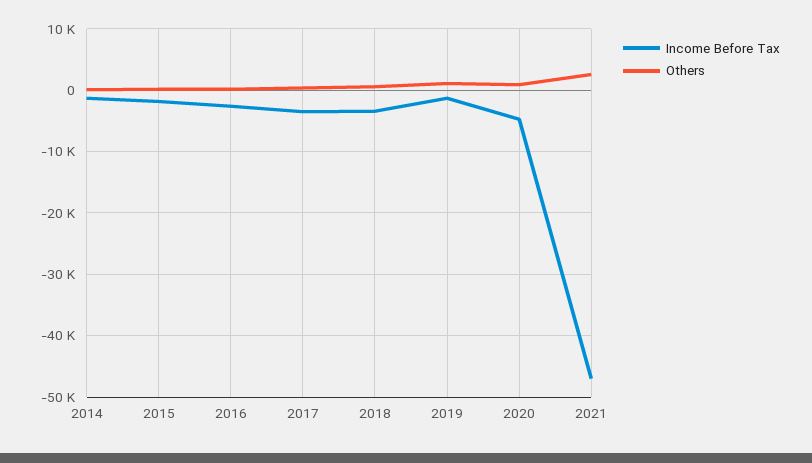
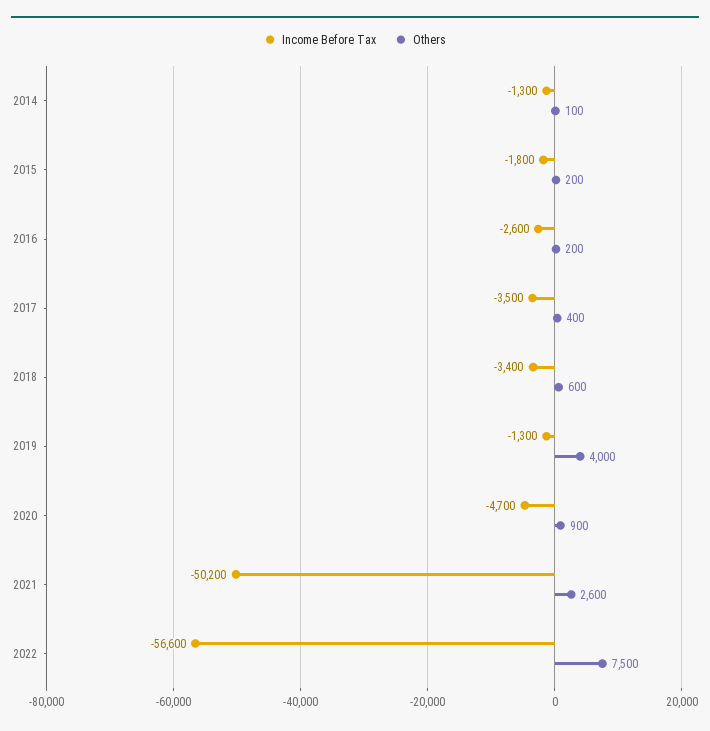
Others, 2019: 1000 -> 4000
Income Before Tax, 2021: -47000 -> -50200
Income Before Tax, 2022: none -> -56600
Others, 2022: none -> 7500

